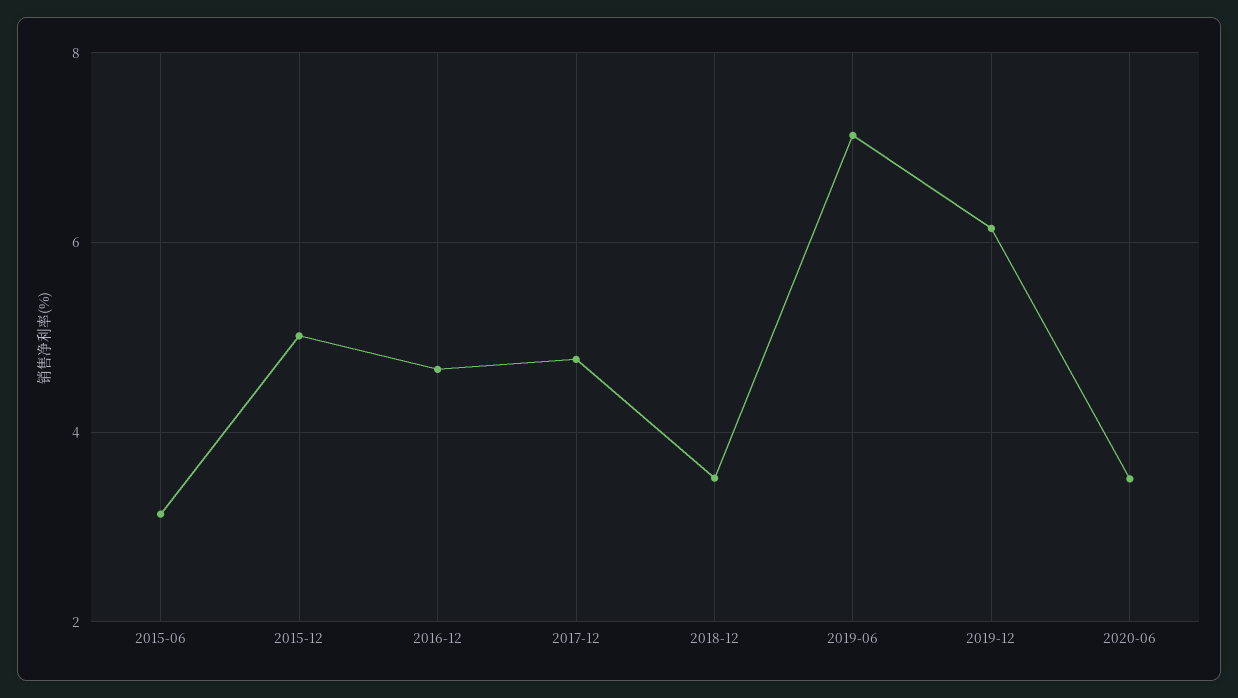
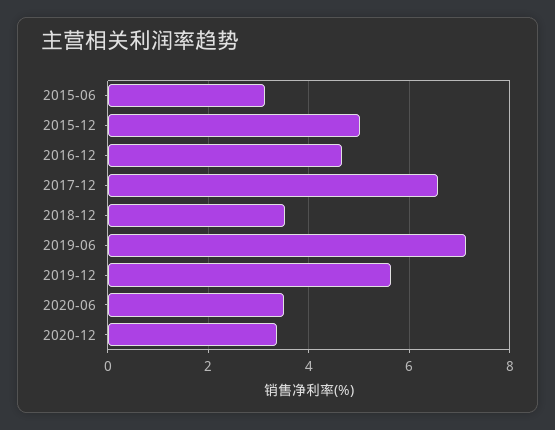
2017-12: 4.8 -> 6.6
2019-12: 6.2 -> 5.6
2020-12: none -> 3.4

